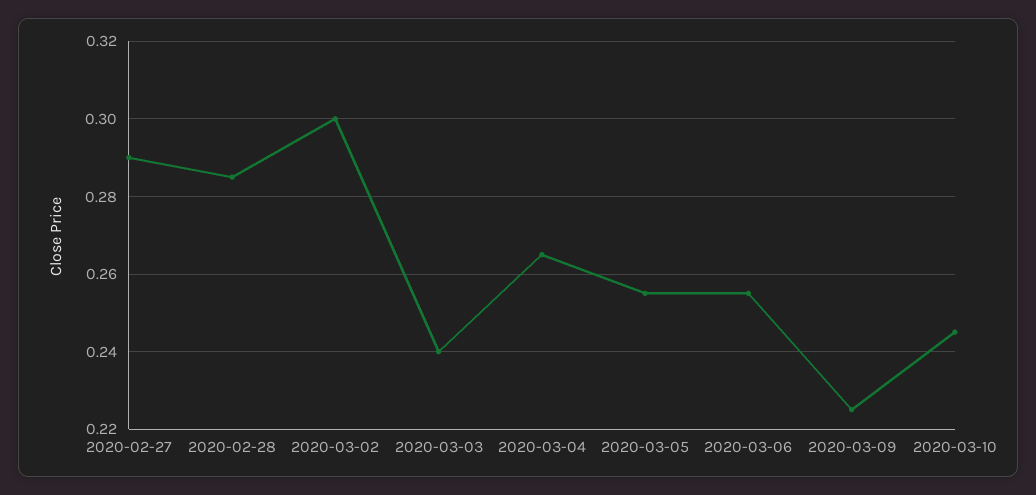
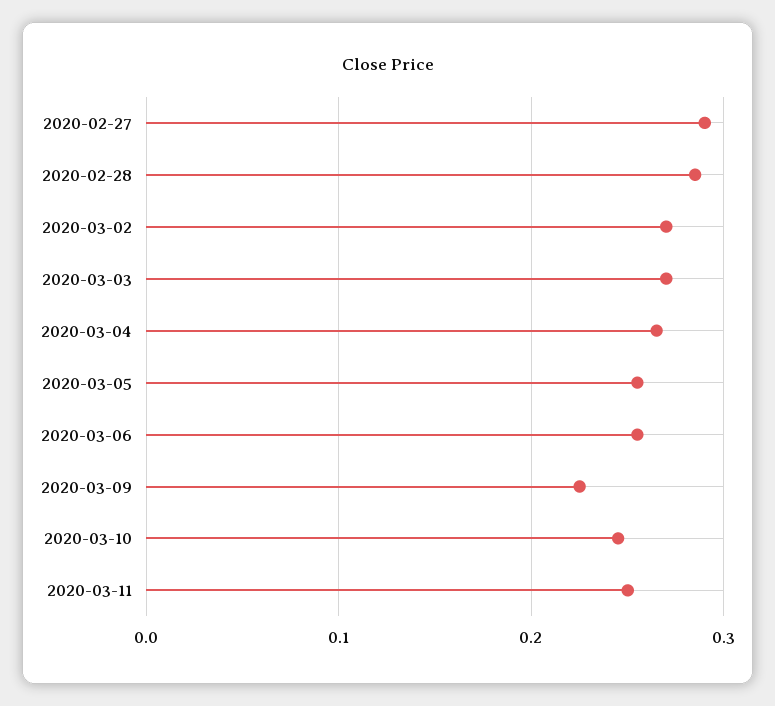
2020-03-02: 0.3 -> 0.27
2020-03-03: 0.24 -> 0.27
2020-03-11: none -> 0.25

